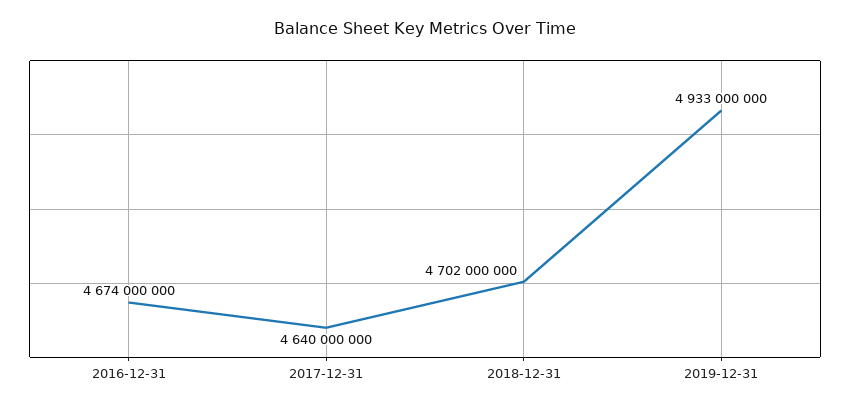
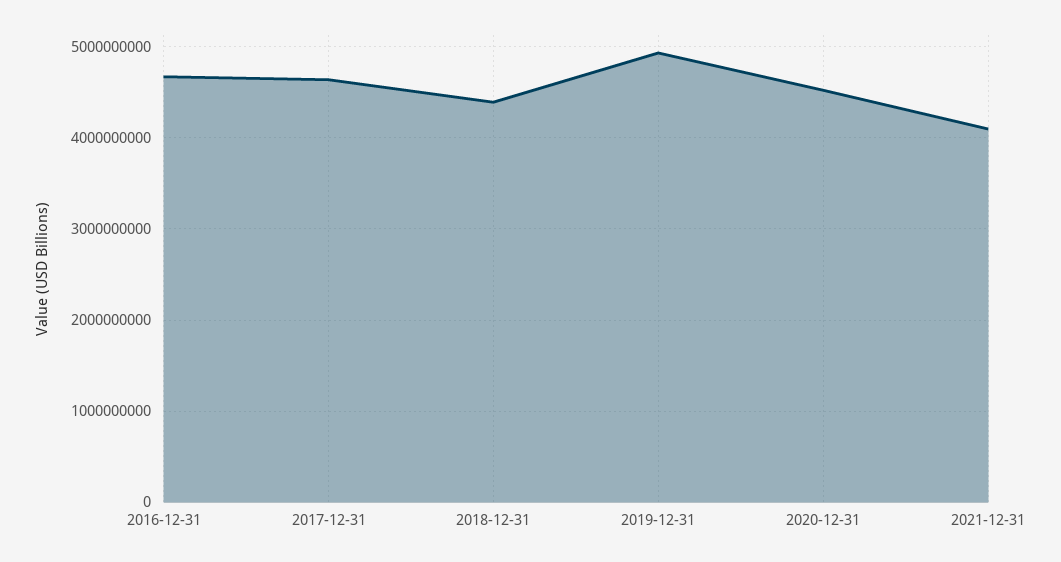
2018-12-31: 4702000000 -> 4400000000
2020-12-31: none -> 4500000000
2021-12-31: none -> 4100000000

